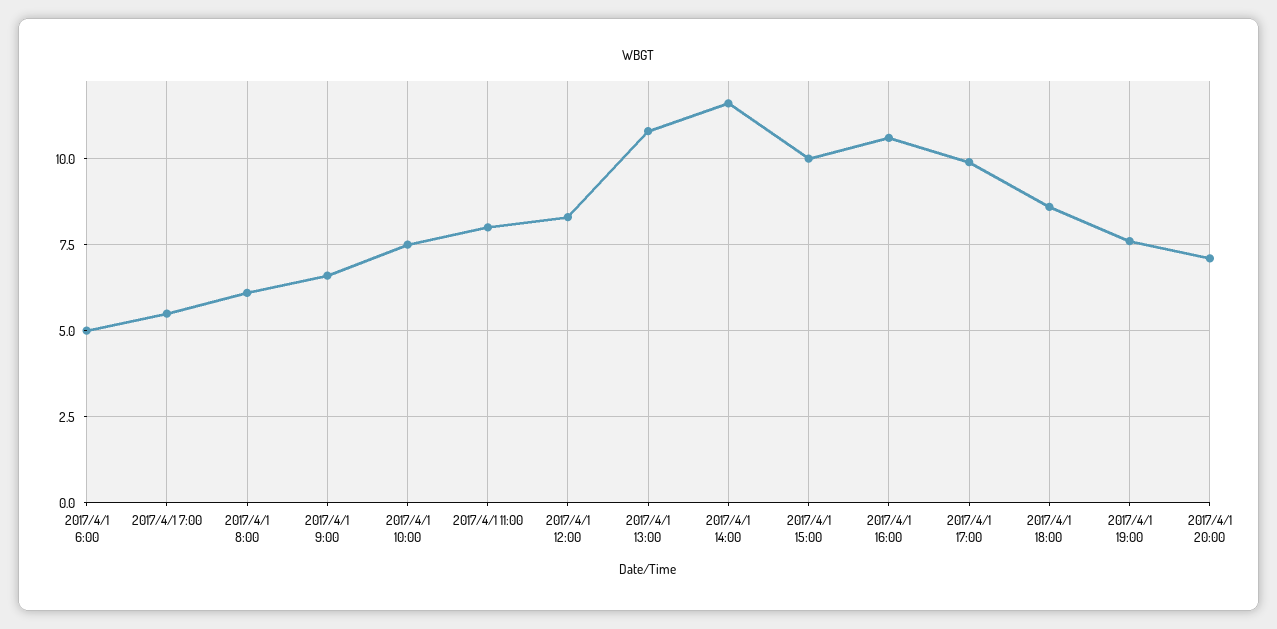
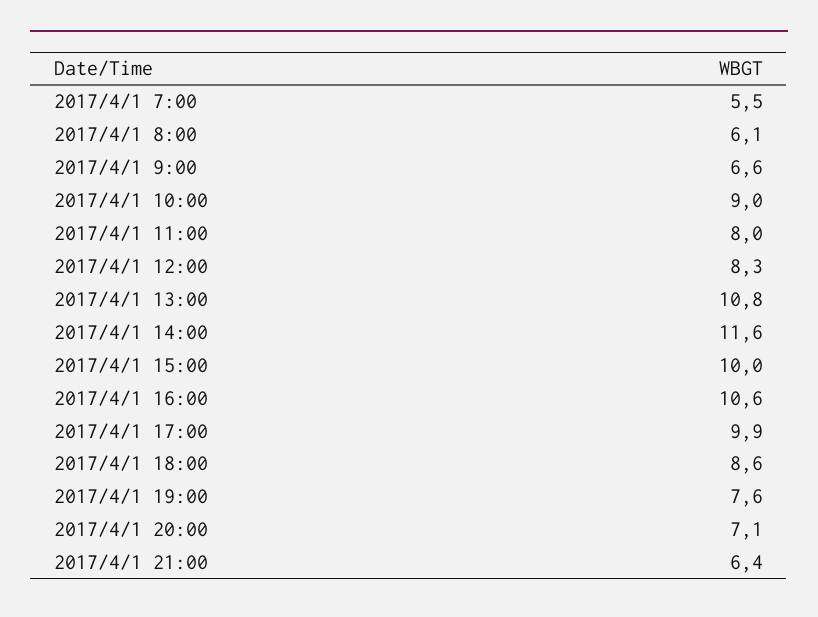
2017/4/1 6:00: 5 -> none
2017/4/1 10:00: 7.5 -> 9
2017/4/1 21:00: none -> 6.4

